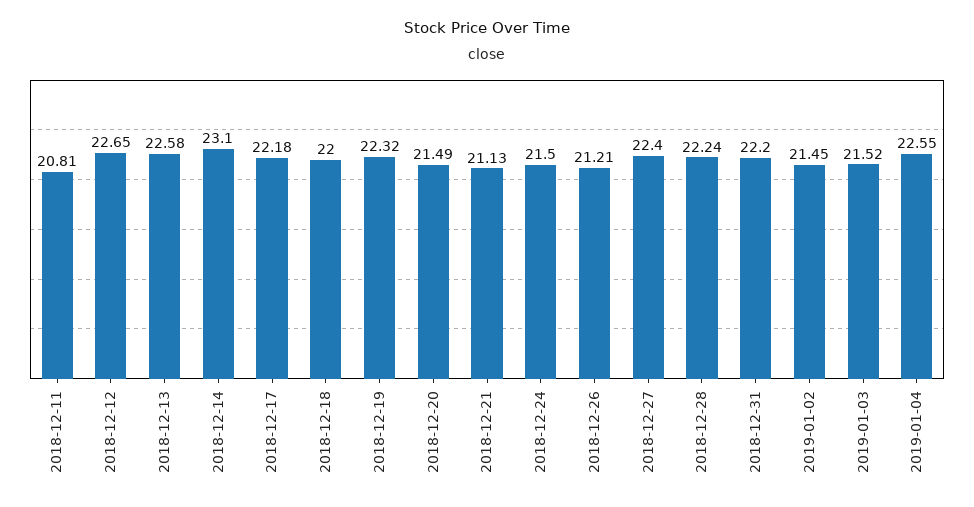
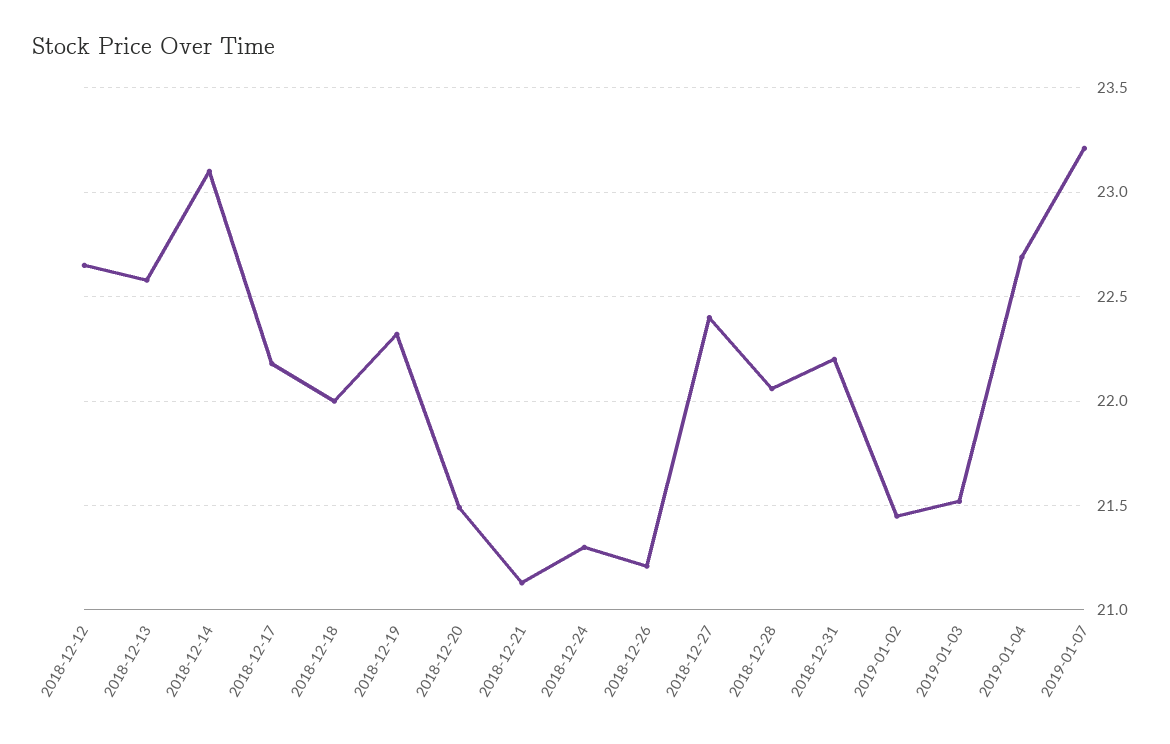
2018-12-11: 20.81 -> none
2018-12-24: 21.5 -> 21.3
2018-12-28: 22.24 -> 22.05
2019-01-04: 22.55 -> 22.7
2019-01-07: none -> 23.2

